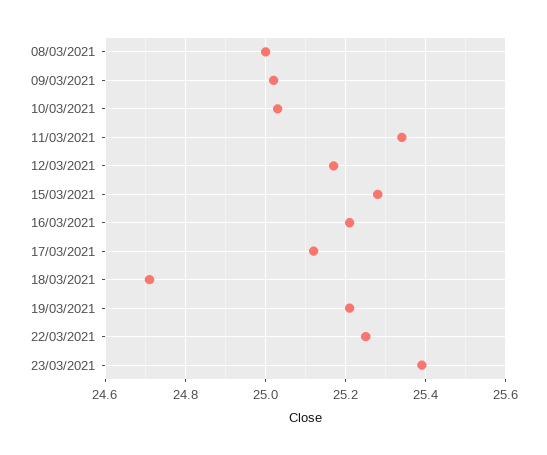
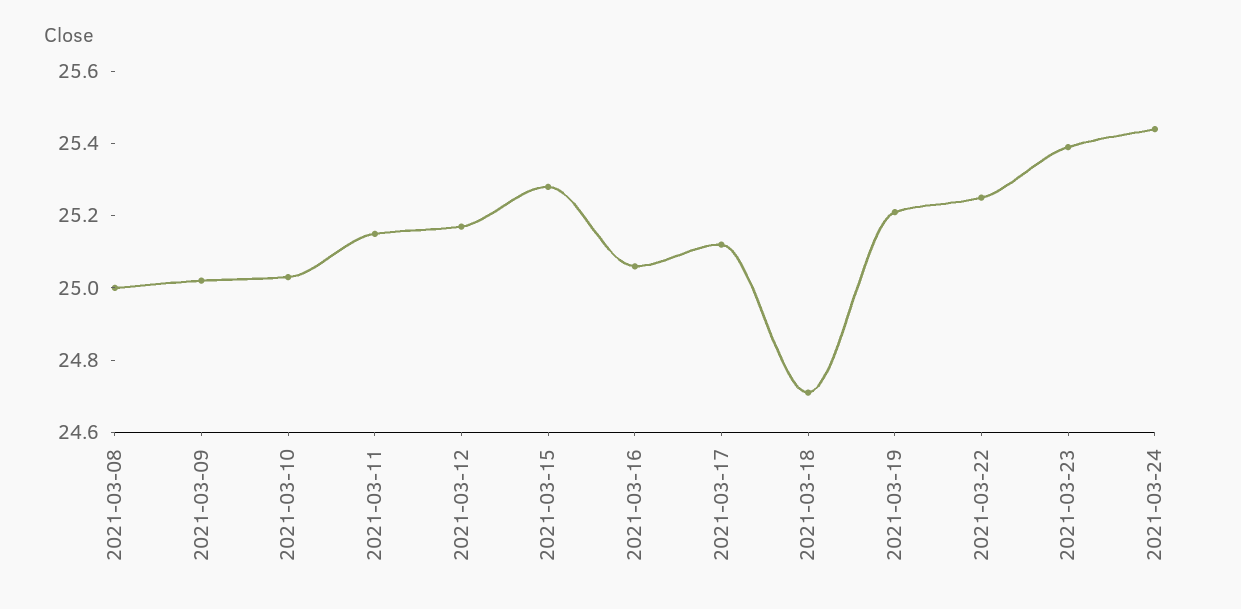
11/03/2021: 25.35 -> 25.15
16/03/2021: 25.2 -> 25.05
2021-03-24: none -> 25.45

